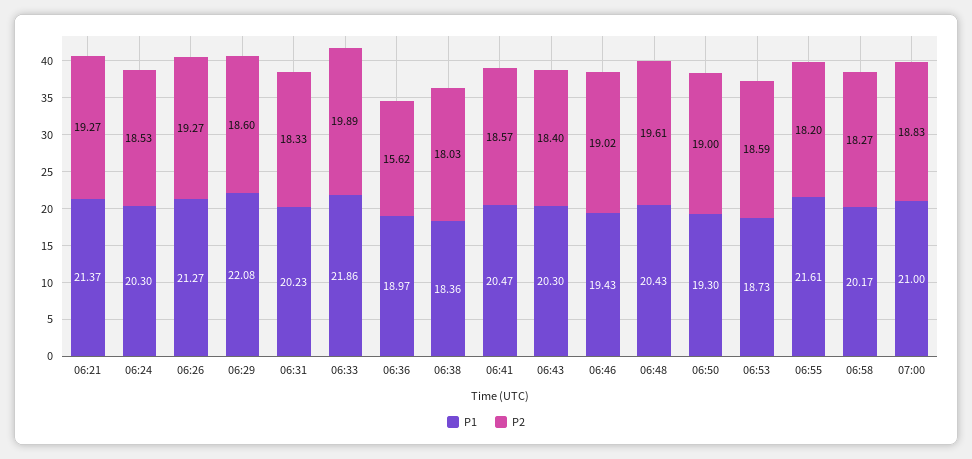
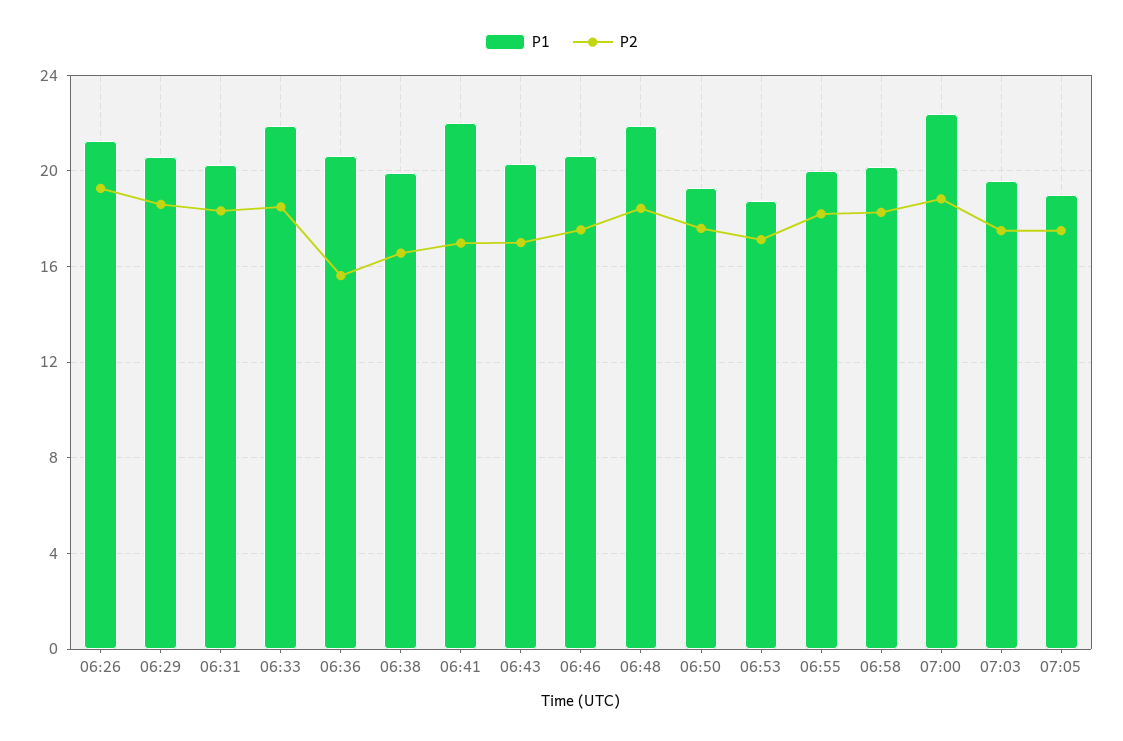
P1, 06:21: 21.37 -> none
P2, 06:21: 19.27 -> none
P1, 06:24: 20.3 -> none
P2, 06:24: 18.53 -> none
P1, 06:29: 22.08 -> 20.5
P2, 06:33: 19.89 -> 18.5
P1, 06:36: 18.97 -> 20.5
P1, 06:38: 18.36 -> 20
P2, 06:38: 18.03 -> 16.5
P1, 06:41: 20.47 -> 22
P2, 06:41: 18.57 -> 17
P2, 06:43: 18.4 -> 17
P1, 06:46: 19.43 -> 20.5
P2, 06:46: 19.02 -> 17.5
P1, 06:48: 20.43 -> 22
P2, 06:48: 19.61 -> 18.5
P2, 06:50: 19 -> 17.5
P2, 06:53: 18.59 -> 17
P1, 06:55: 21.61 -> 20
P1, 07:00: 21 -> 22.5
P1, 07:03: none -> 19.5
P2, 07:03: none -> 17.5
P1, 07:05: none -> 19
P2, 07:05: none -> 17.5

